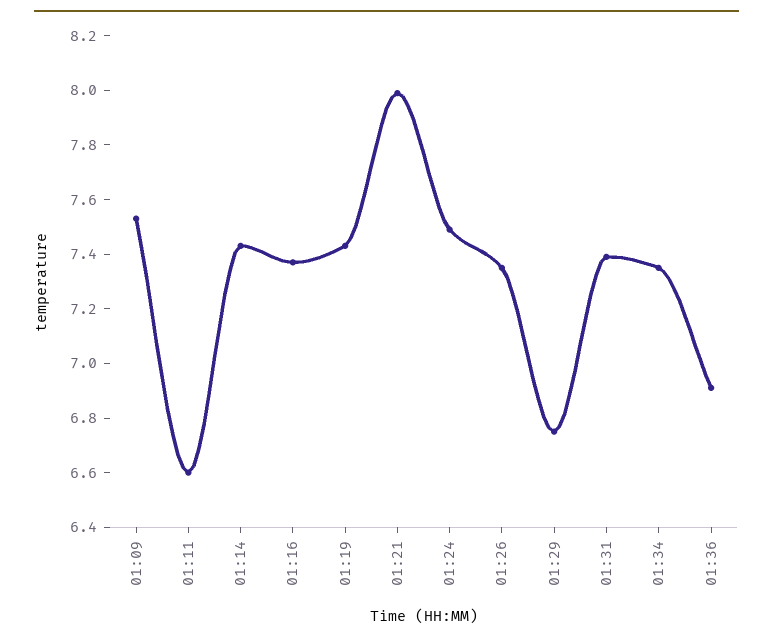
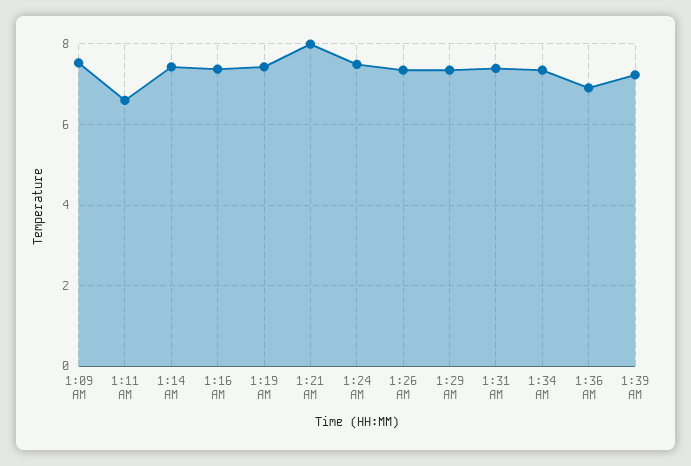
01:29: 6.75 -> 7.4
1:39 AM: none -> 7.2

